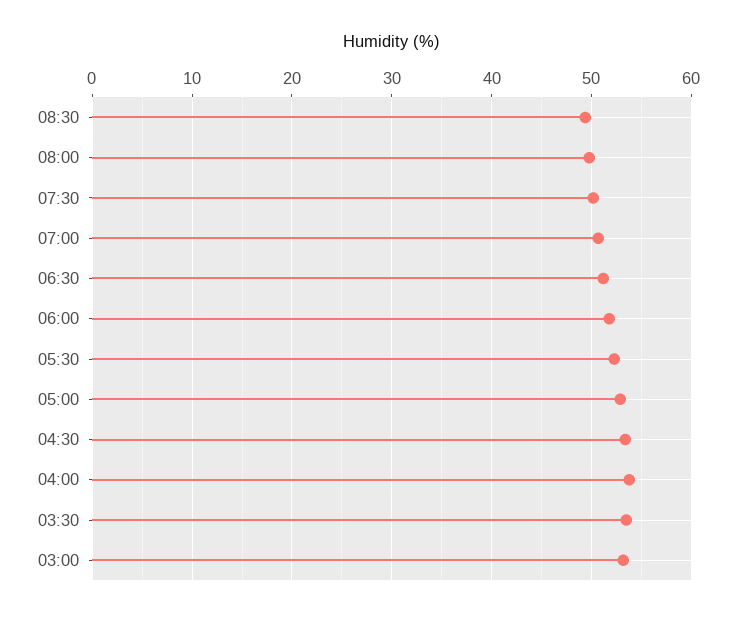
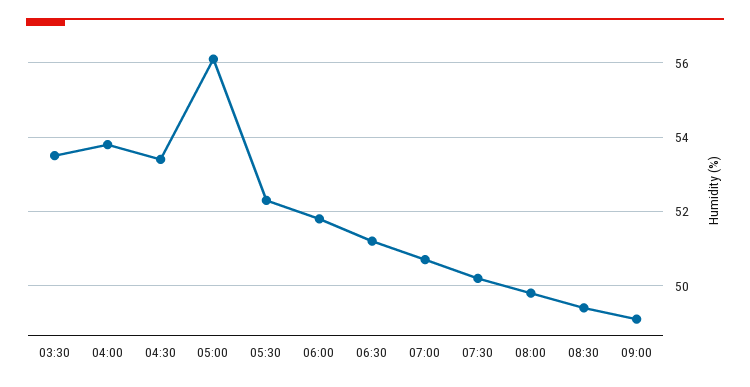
05:00: 53 -> 56
03:00: 53 -> none
09:00: none -> 49

